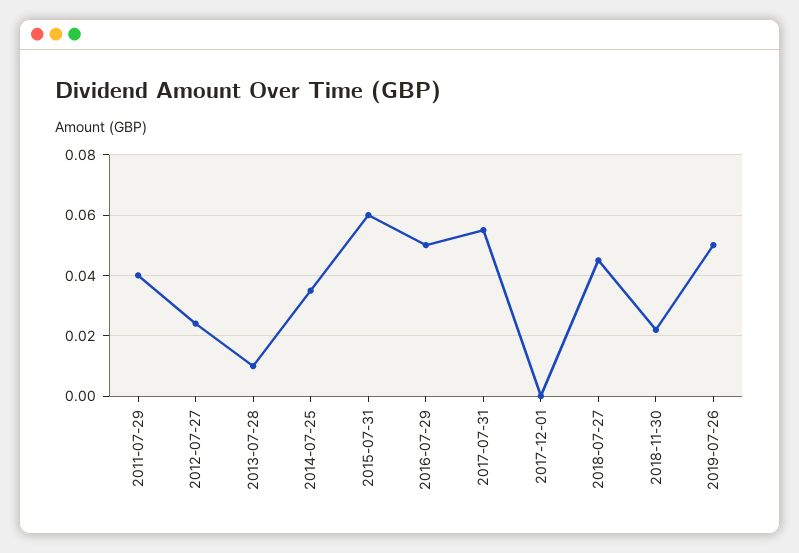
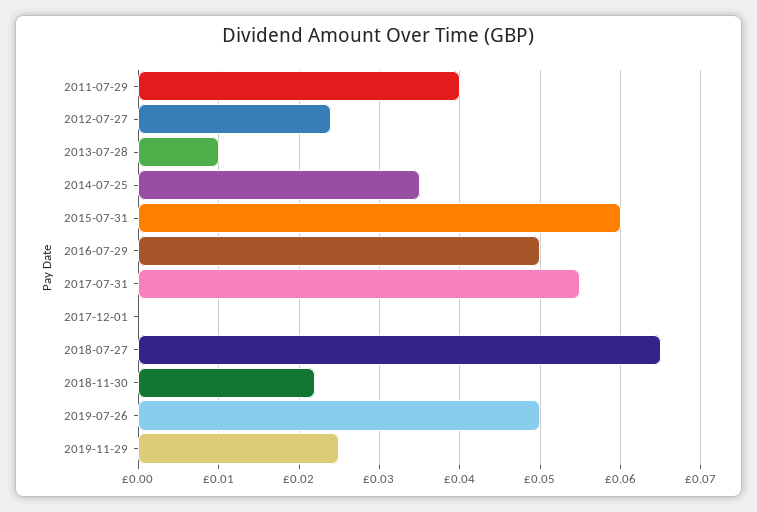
2018-07-27: 0.045 -> 0.065
2019-11-29: none -> 0.025

